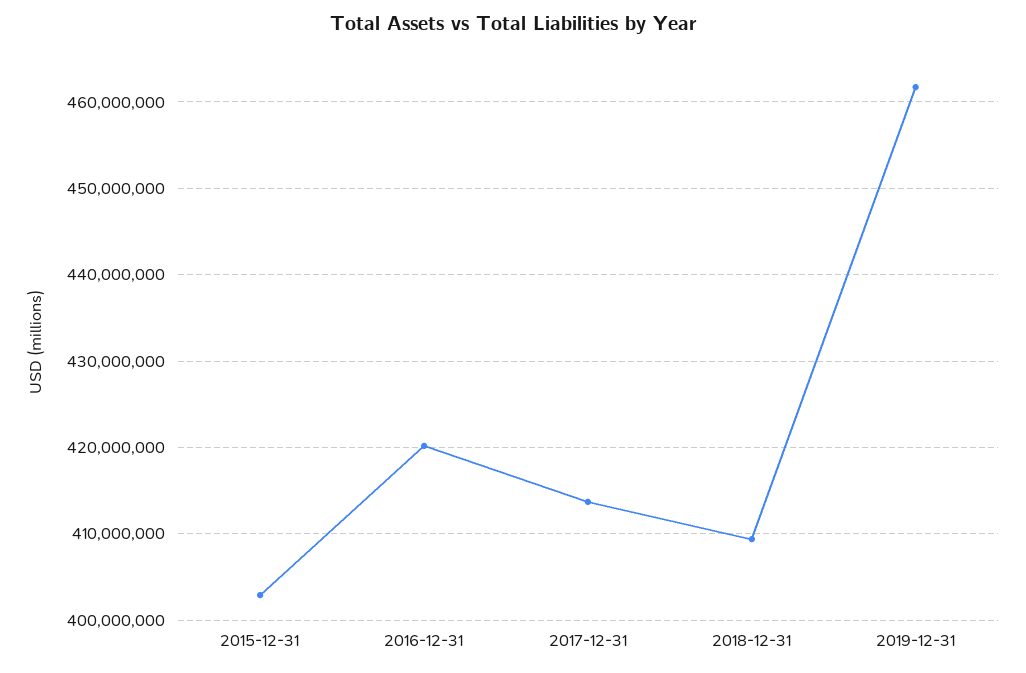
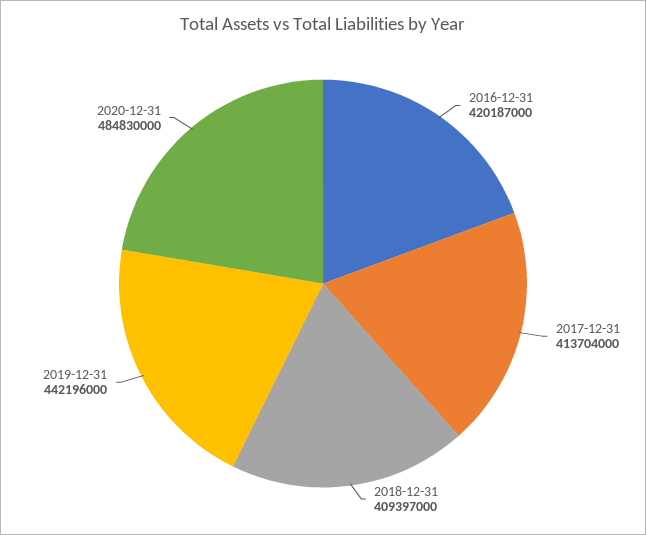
2015-12-31: 403000000 -> none
2019-12-31: 462000000 -> 442196000
2020-12-31: none -> 484830000

